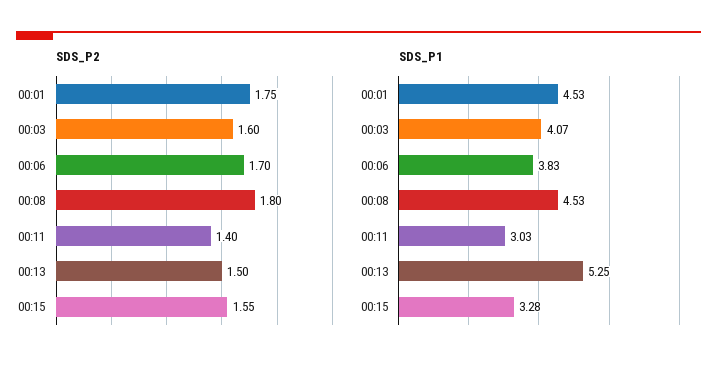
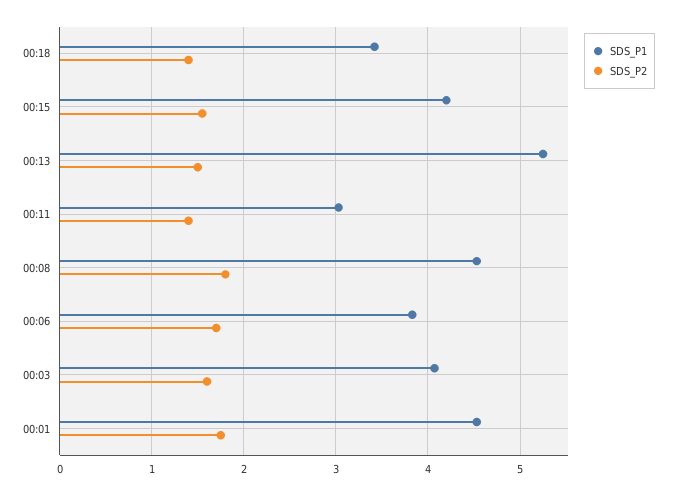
SDS_P1, 00:15: 3.28 -> 4.2
SDS_P1, 00:18: none -> 3.4
SDS_P2, 00:18: none -> 1.4

